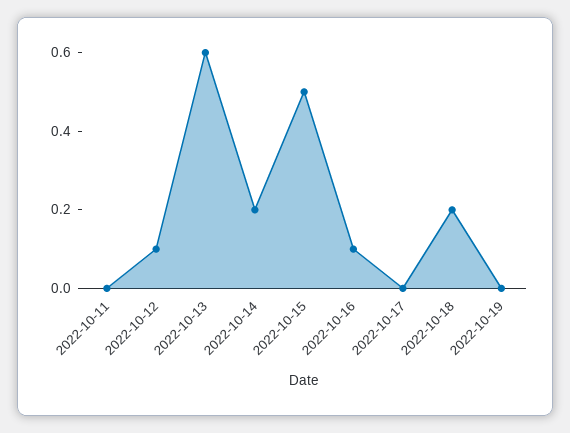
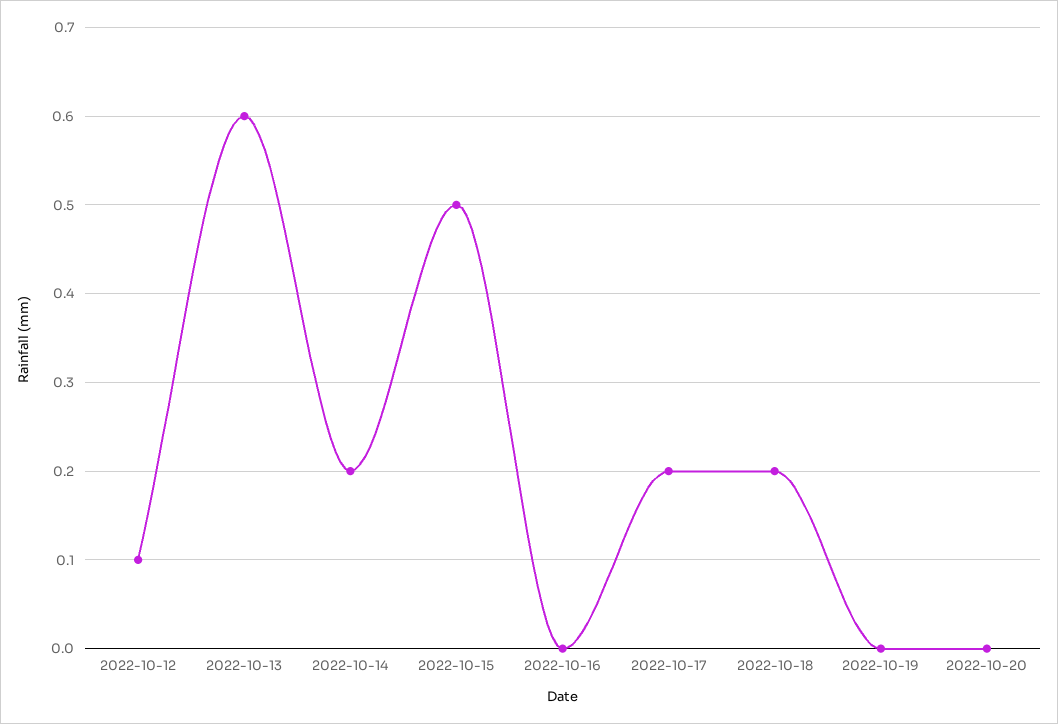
2022-10-11: 0 -> none
2022-10-16: 0.1 -> 0
2022-10-17: 0 -> 0.2
2022-10-20: none -> 0

